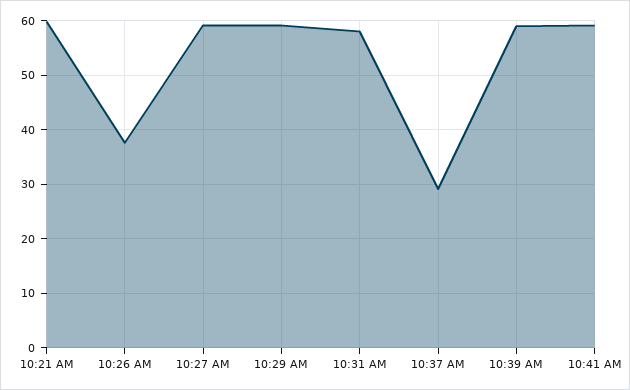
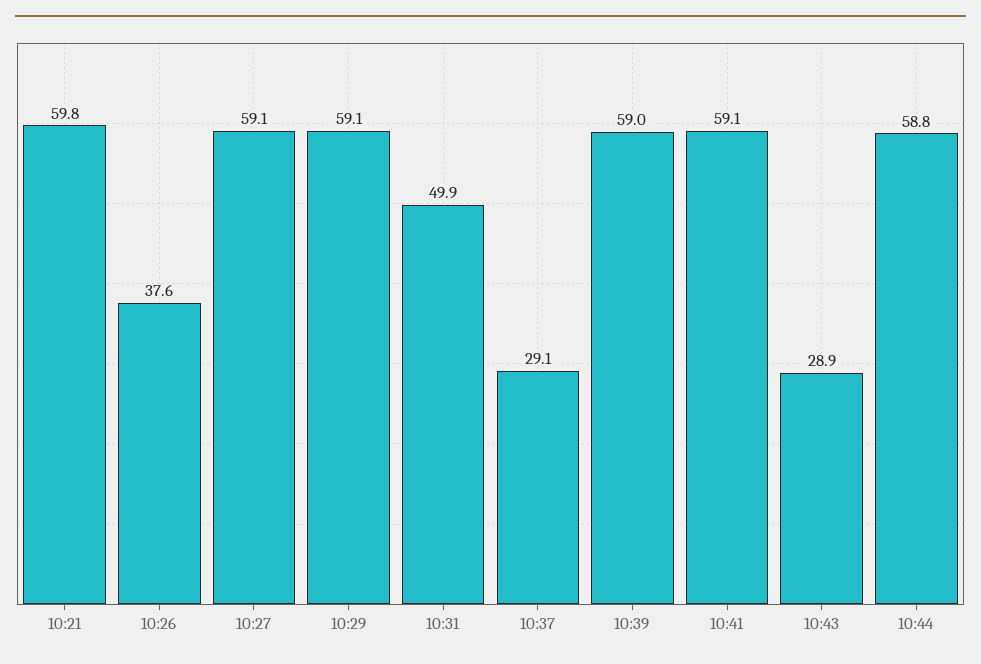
10:31 AM: 58 -> 49.9
10:43: none -> 28.9
10:44: none -> 58.8

